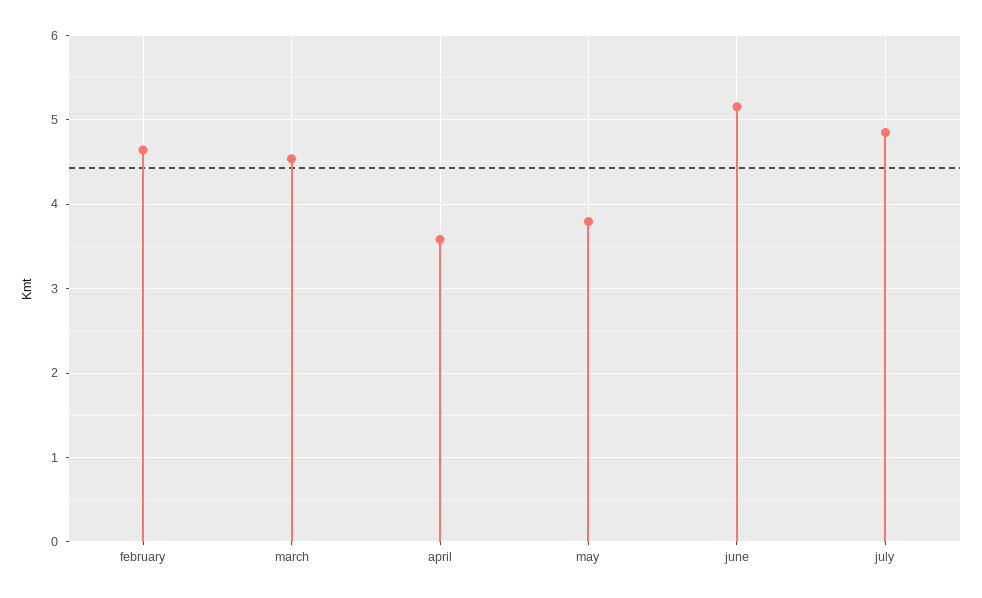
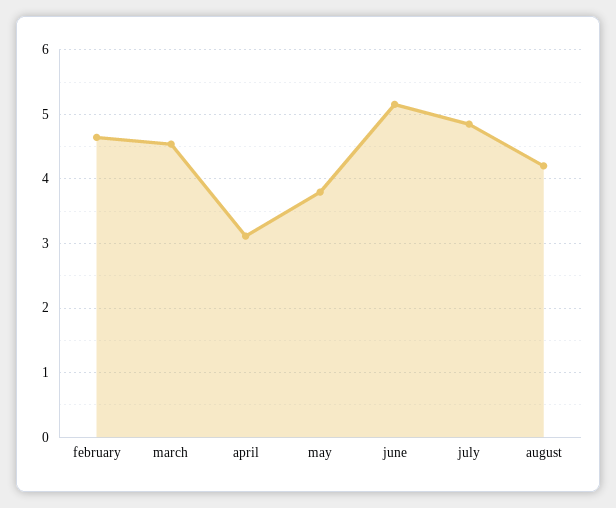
april: 3.6 -> 3.1
august: none -> 4.2

